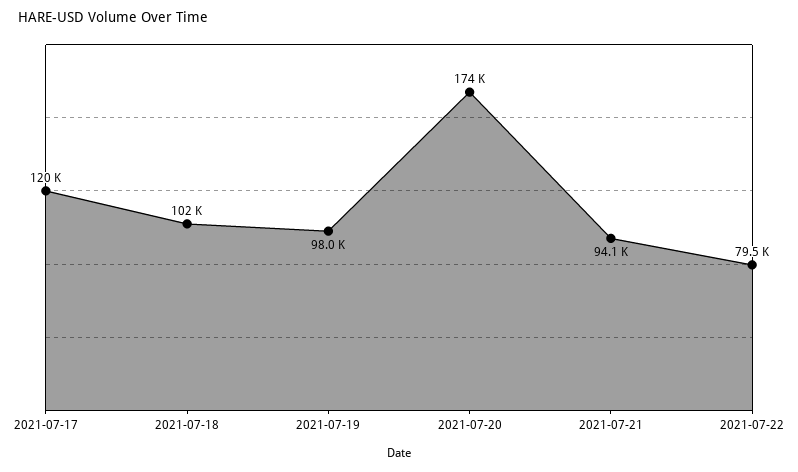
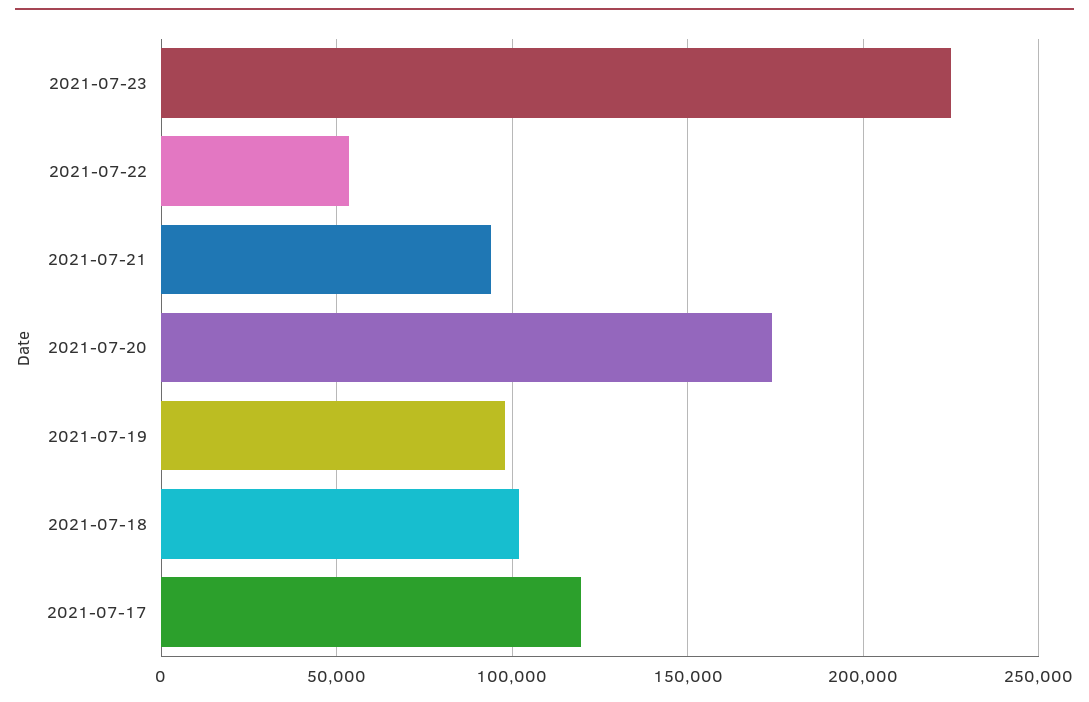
2021-07-22: 79500 -> 55000
2021-07-23: none -> 225000

